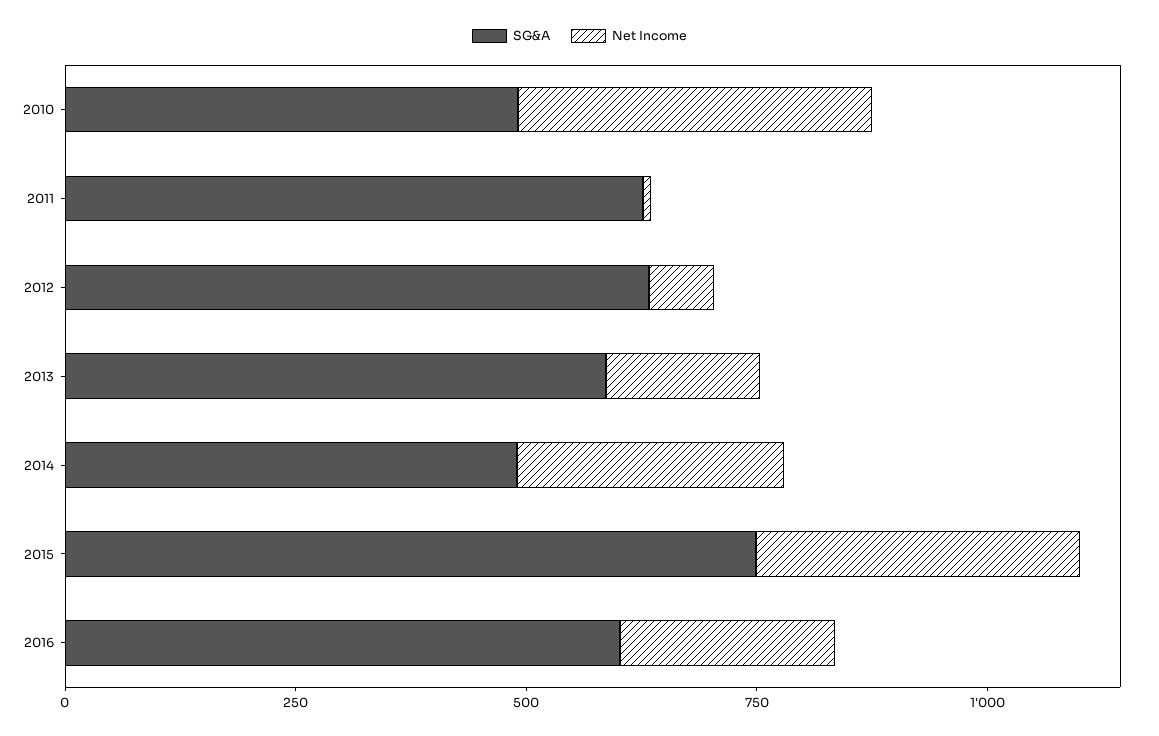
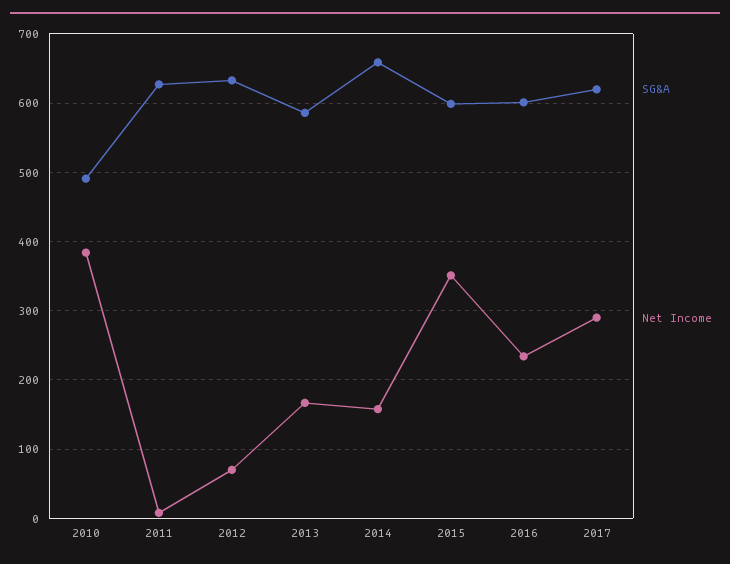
SG&A, 2014: 500 -> 660
Net Income, 2014: 300 -> 160
SG&A, 2015: 750 -> 600
SG&A, 2017: none -> 620
Net Income, 2017: none -> 290

